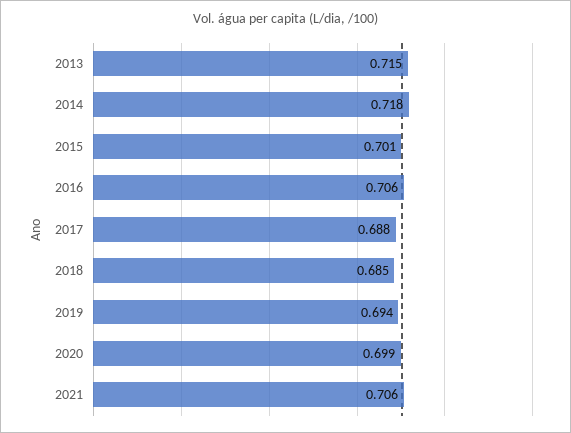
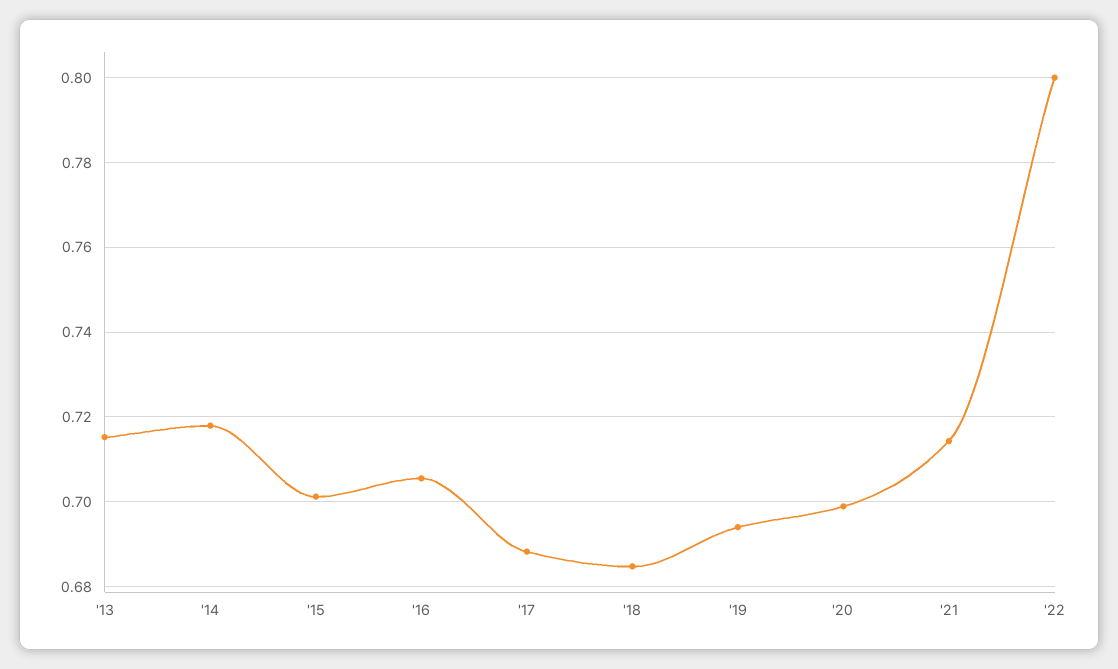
2021: 0.706 -> 0.714
'22: none -> 0.8

